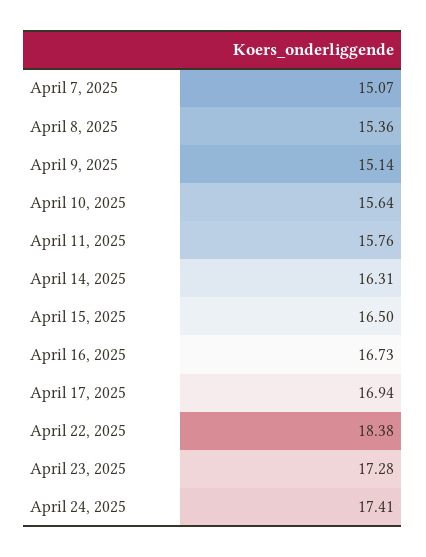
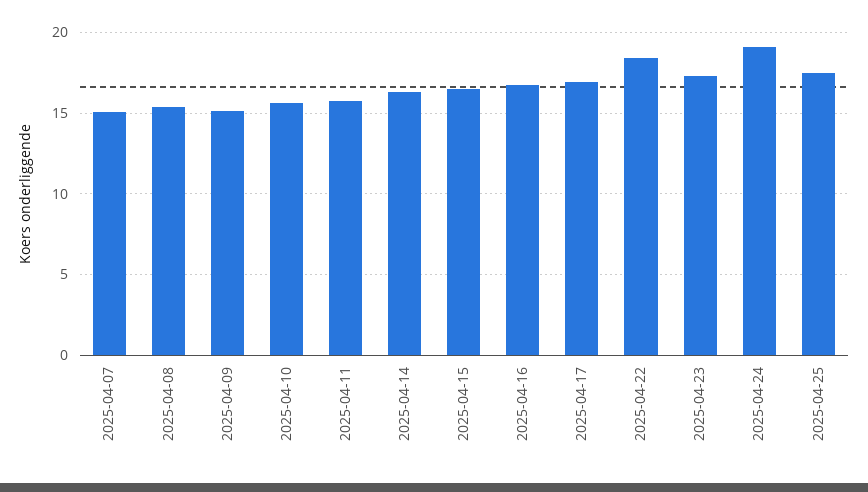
April 24, 2025: 17.41 -> 19
2025-04-25: none -> 17.5

